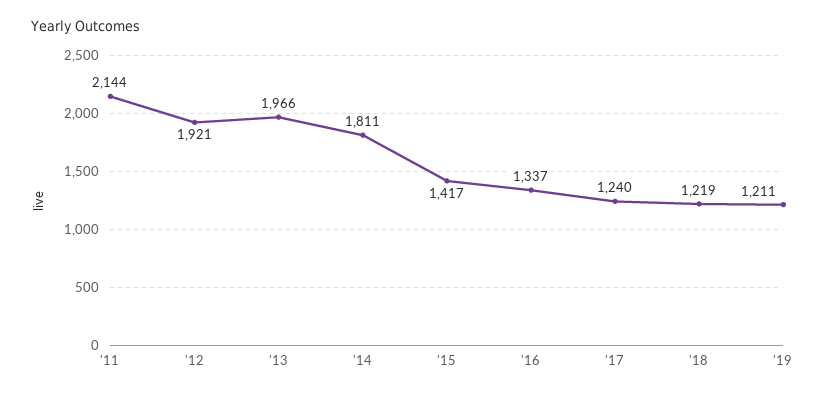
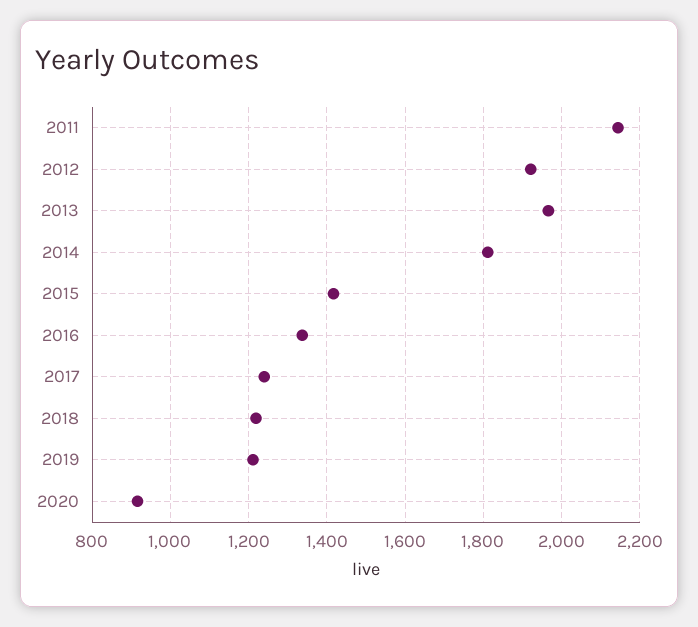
2020: none -> 920

